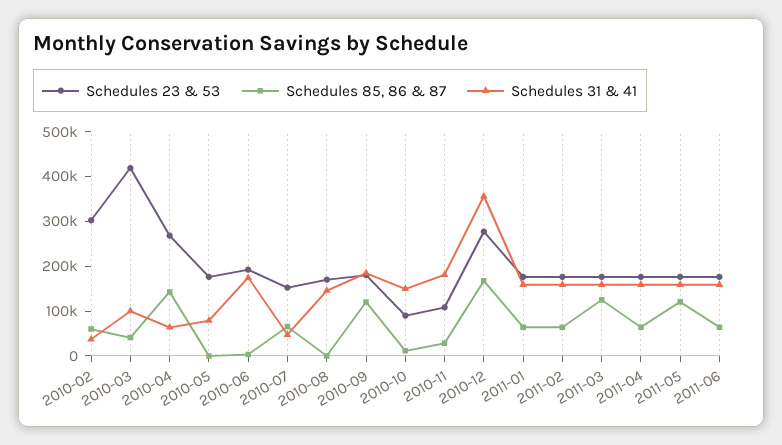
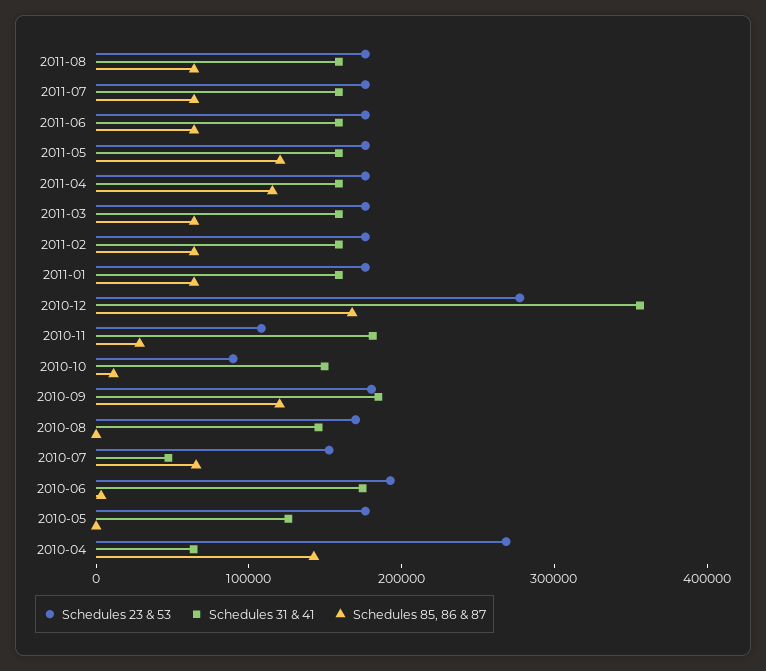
Schedules 23 & 53, 2010-02: 300000 -> none
Schedules 85, 86 & 87, 2010-02: 60000 -> none
Schedules 31 & 41, 2010-02: 40000 -> none
Schedules 23 & 53, 2010-03: 420000 -> none
Schedules 85, 86 & 87, 2010-03: 40000 -> none
Schedules 31 & 41, 2010-03: 100000 -> none
Schedules 31 & 41, 2010-05: 80000 -> 120000
Schedules 85, 86 & 87, 2011-03: 120000 -> 60000
Schedules 85, 86 & 87, 2011-04: 60000 -> 120000
Schedules 23 & 53, 2011-08: none -> 180000
Schedules 31 & 41, 2011-08: none -> 160000
Schedules 85, 86 & 87, 2011-08: none -> 60000
Schedules 23 & 53, 2011-07: none -> 180000
Schedules 31 & 41, 2011-07: none -> 160000
Schedules 85, 86 & 87, 2011-07: none -> 60000

